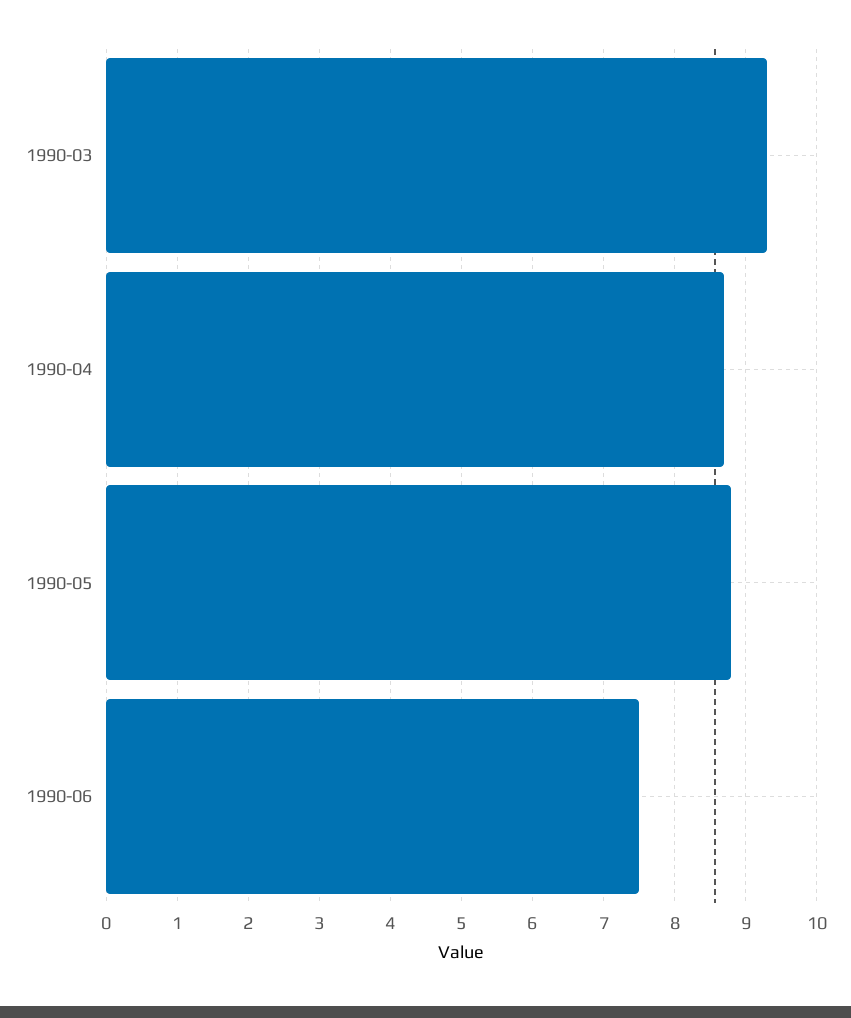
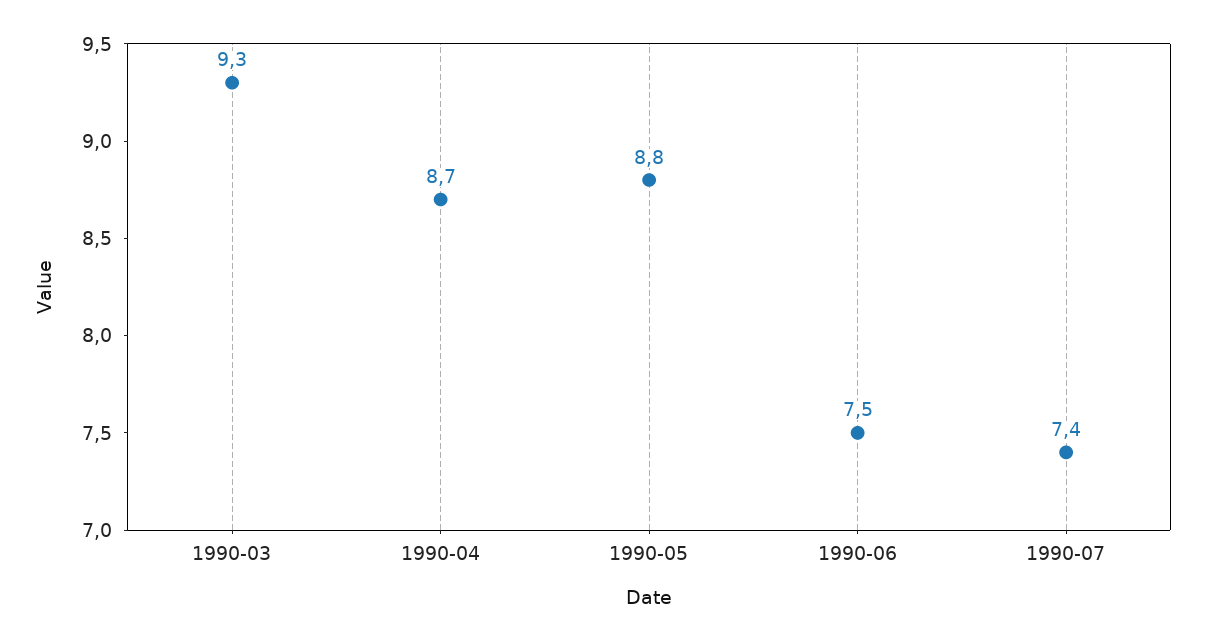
1990-07: none -> 7.4

